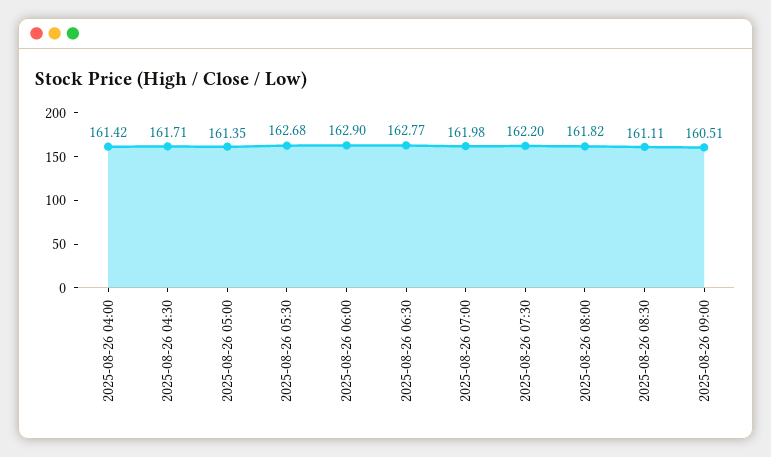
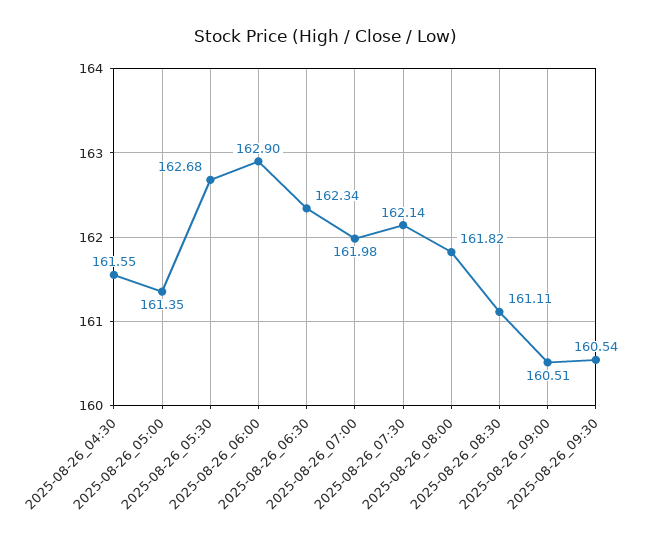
2025-08-26 04:00: 161.42 -> none
2025-08-26 04:30: 161.71 -> 161.55
2025-08-26 06:30: 162.77 -> 162.34
2025-08-26 07:30: 162.2 -> 162.14
2025-08-26_09:30: none -> 160.54

